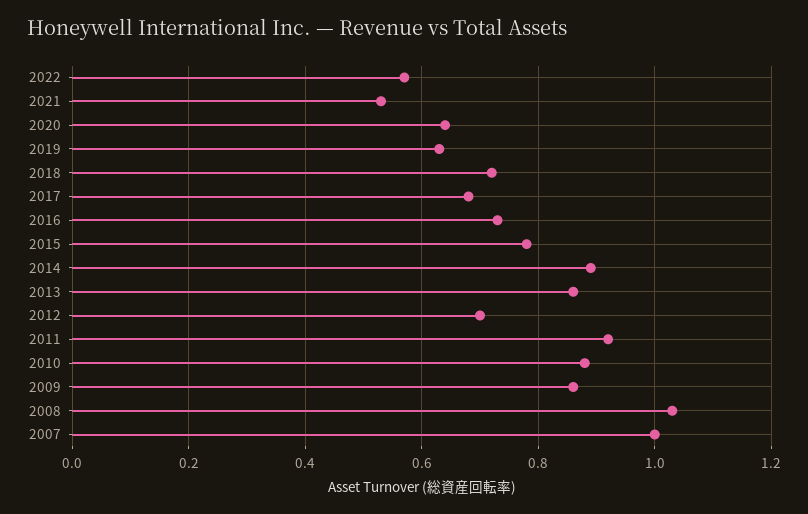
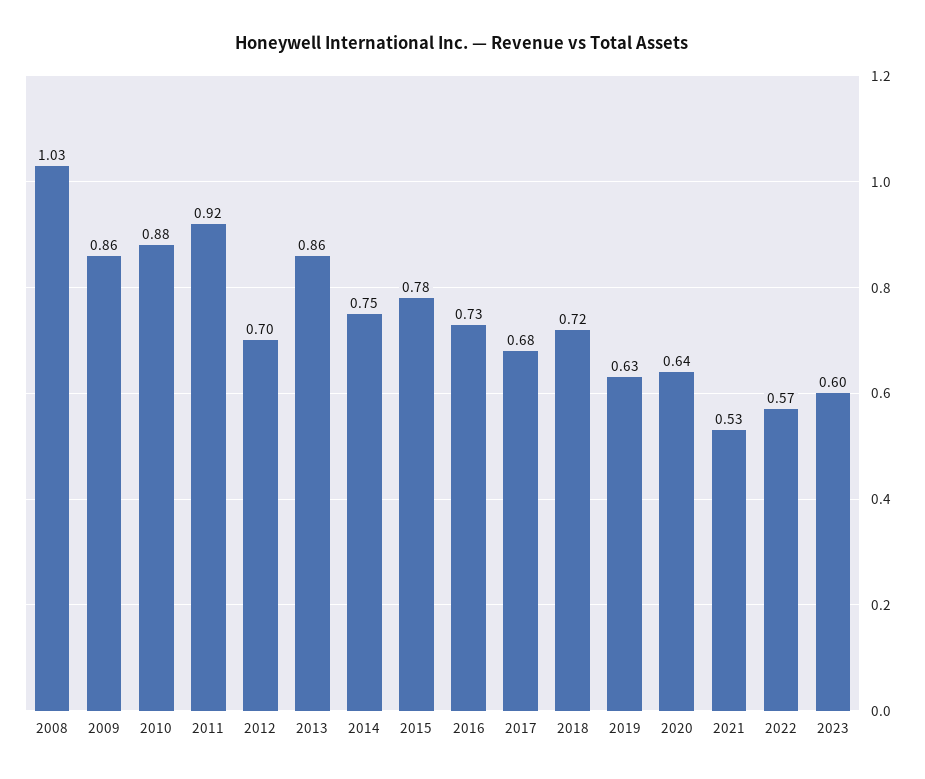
2014: 0.9 -> 0.75
2007: 1 -> none
2023: none -> 0.6

